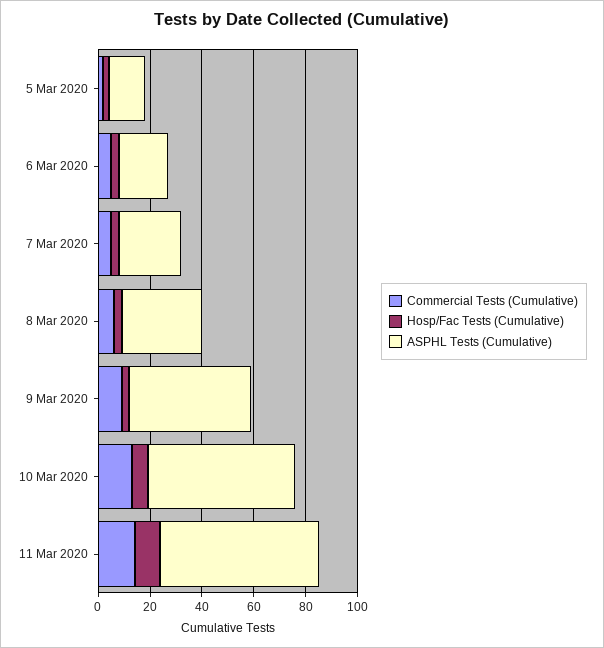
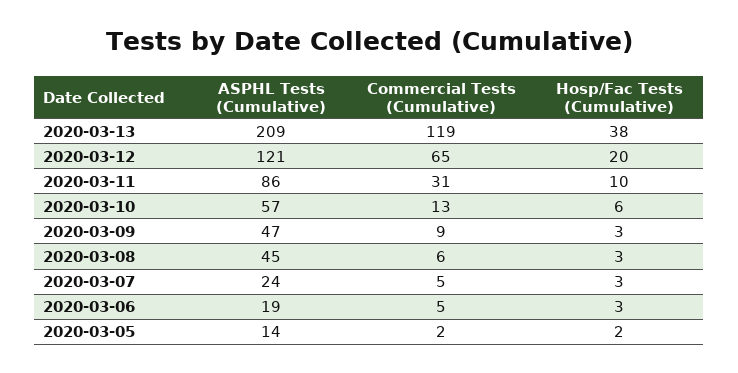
ASPHL Tests (Cumulative), 8 Mar 2020: 30 -> 45
Commercial Tests (Cumulative), 11 Mar 2020: 15 -> 31
ASPHL Tests (Cumulative), 11 Mar 2020: 60 -> 86
ASPHL Tests (Cumulative), 2020-03-13: none -> 209
Commercial Tests (Cumulative), 2020-03-13: none -> 119
Hosp/Fac Tests (Cumulative), 2020-03-13: none -> 38
ASPHL Tests (Cumulative), 2020-03-12: none -> 121
Commercial Tests (Cumulative), 2020-03-12: none -> 65
Hosp/Fac Tests (Cumulative), 2020-03-12: none -> 20

